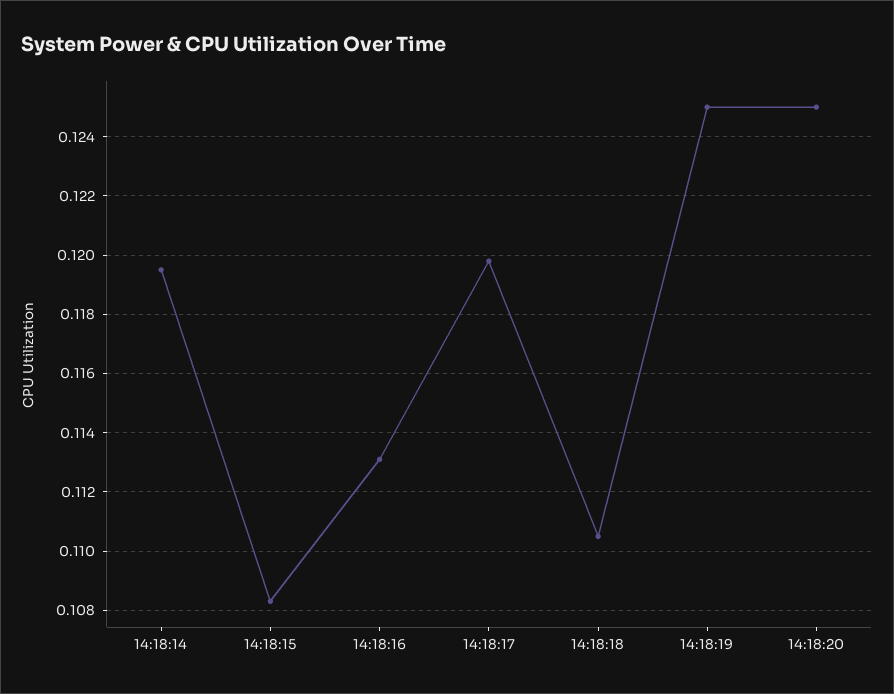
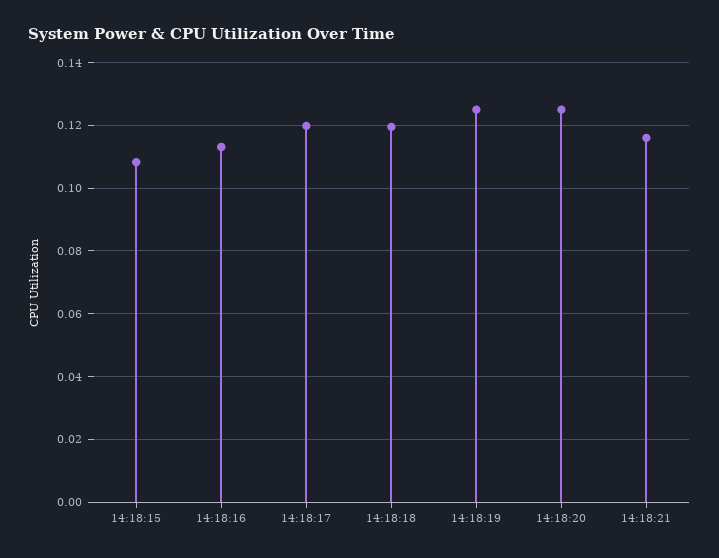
14:18:14: 0.1195 -> none
14:18:18: 0.1105 -> 0.12
14:18:21: none -> 0.116

